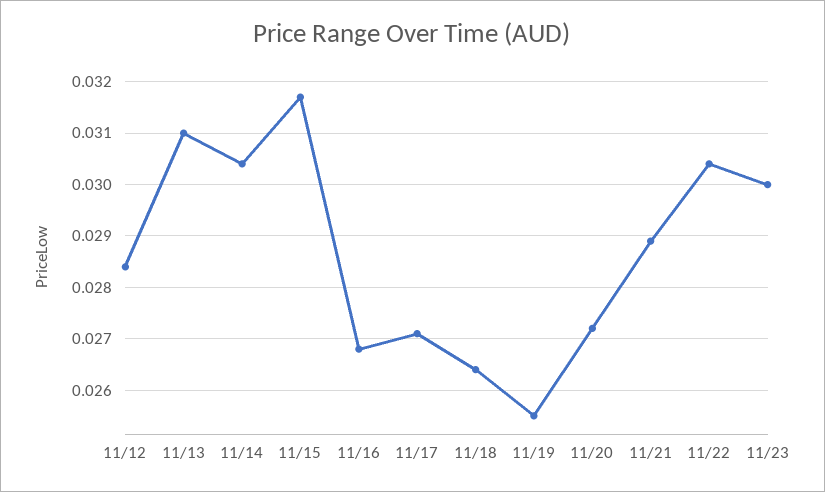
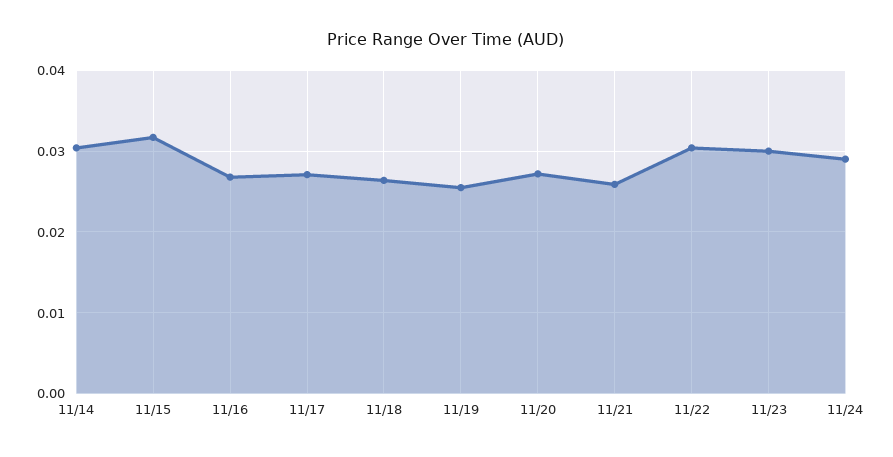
11/12: 0.0285 -> none
11/13: 0.031 -> none
11/21: 0.029 -> 0.026
11/24: none -> 0.029

